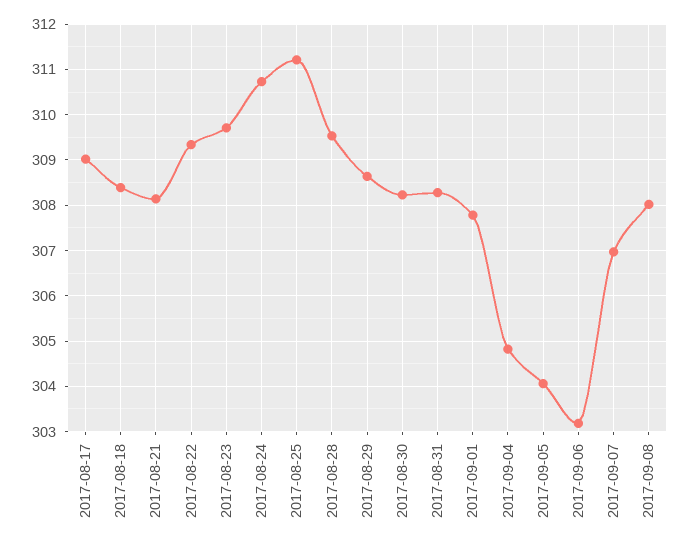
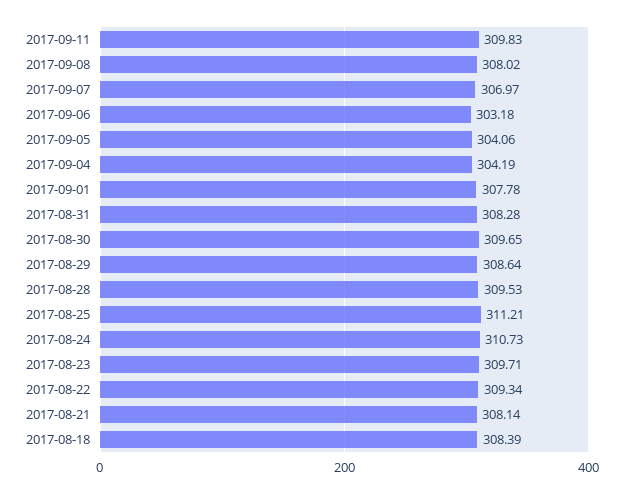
2017-08-17: 309 -> none
2017-08-30: 308.2 -> 309.65
2017-09-04: 304.8 -> 304.19
2017-09-11: none -> 309.83

